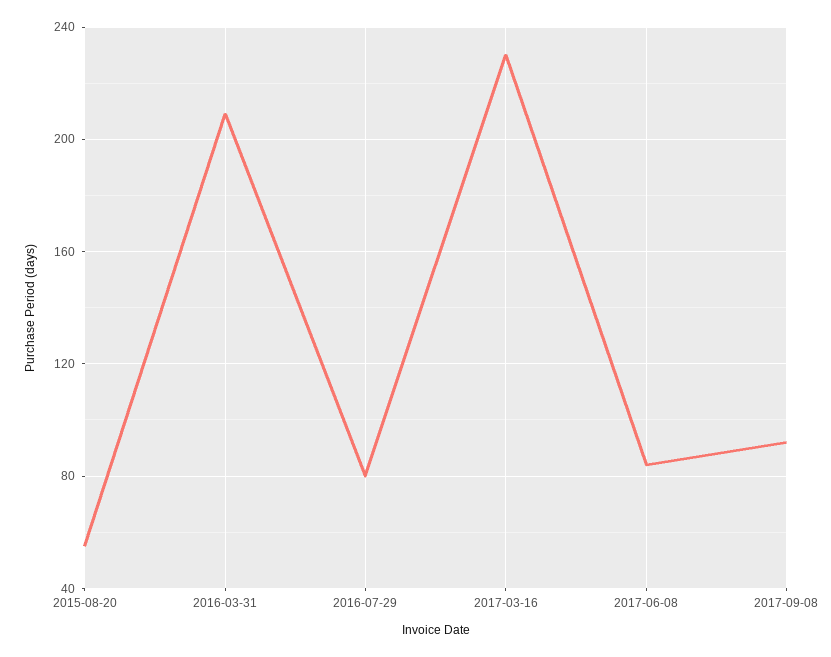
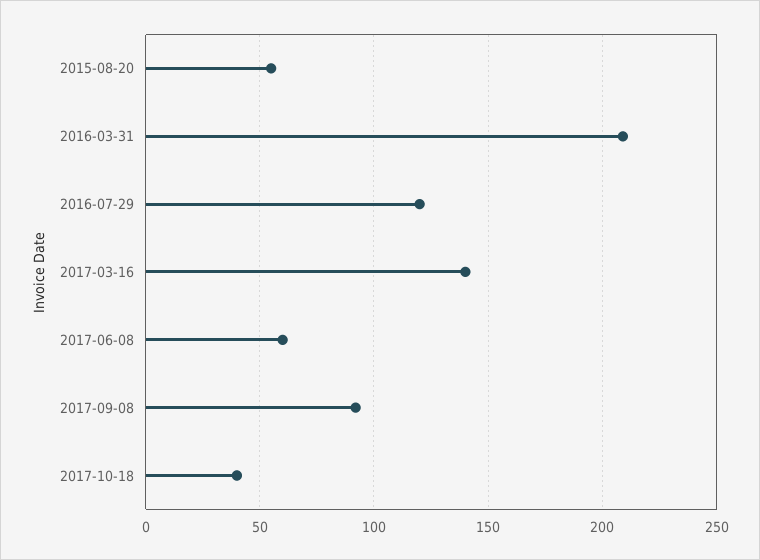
2016-07-29: 80 -> 120
2017-03-16: 230 -> 140
2017-06-08: 85 -> 60
2017-10-18: none -> 40

